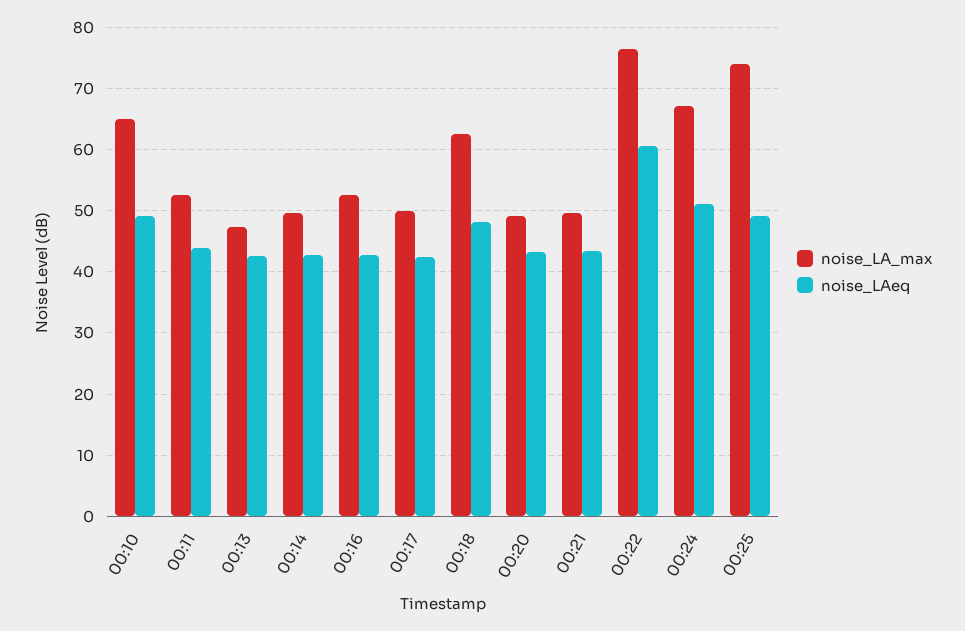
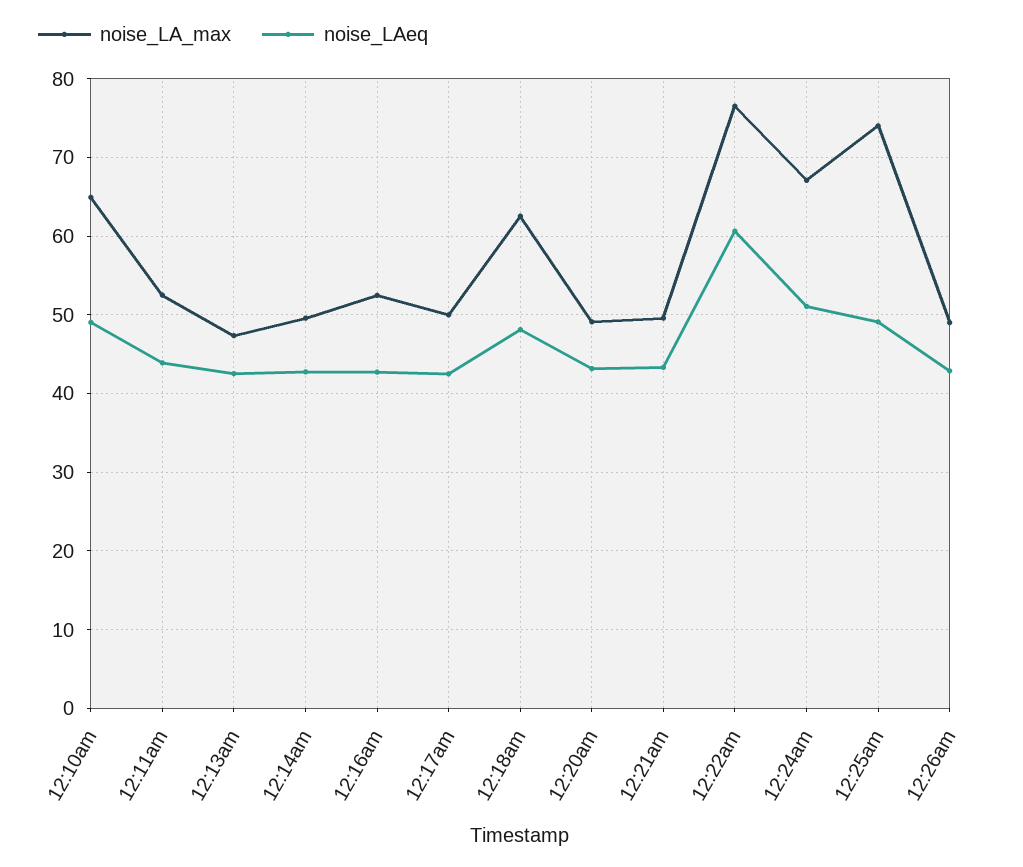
noise_LA_max, 12:26am: none -> 49
noise_LAeq, 12:26am: none -> 43

